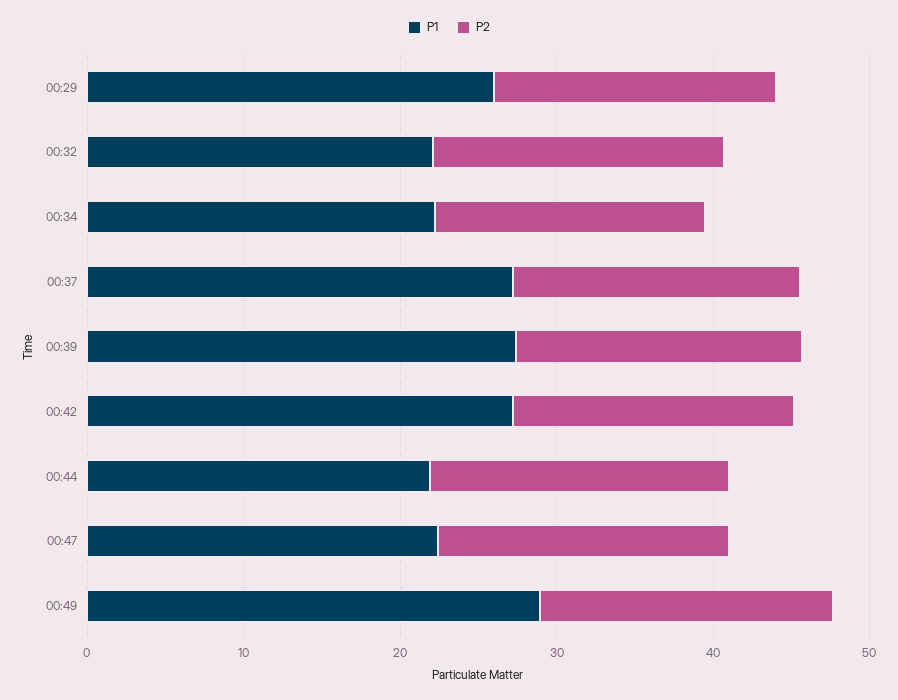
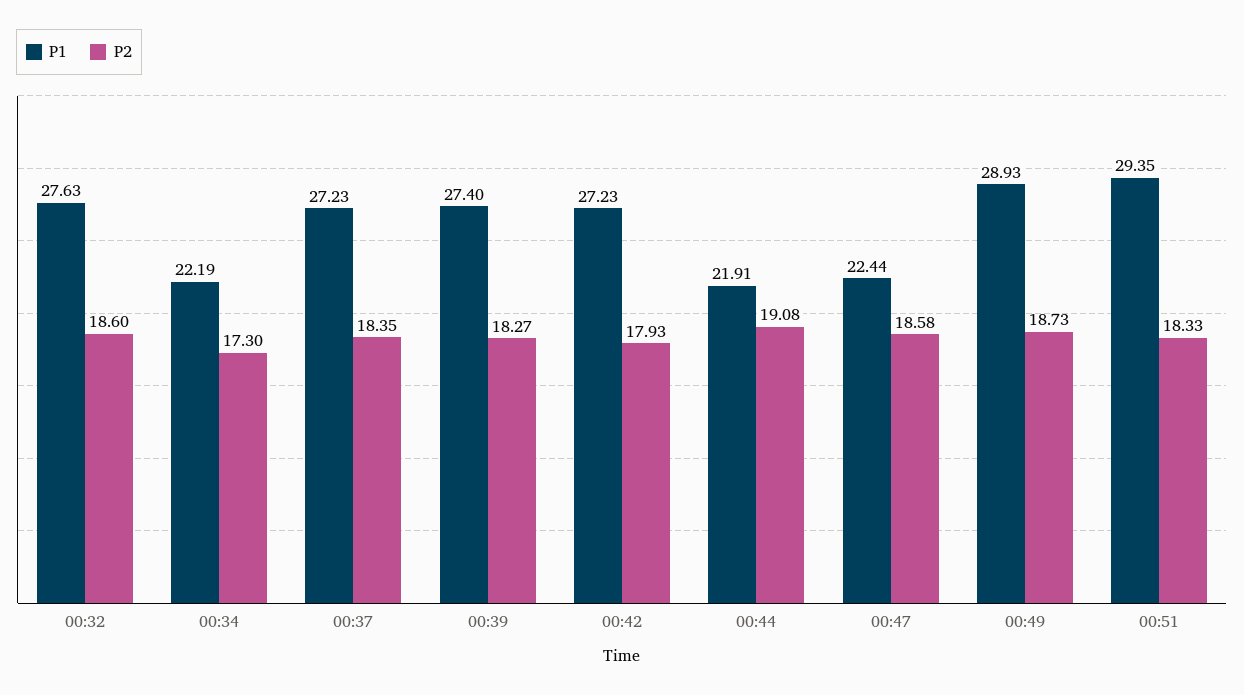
P1, 00:29: 26 -> none
P2, 00:29: 18 -> none
P1, 00:32: 22 -> 27.63
P1, 00:51: none -> 29.35
P2, 00:51: none -> 18.33

